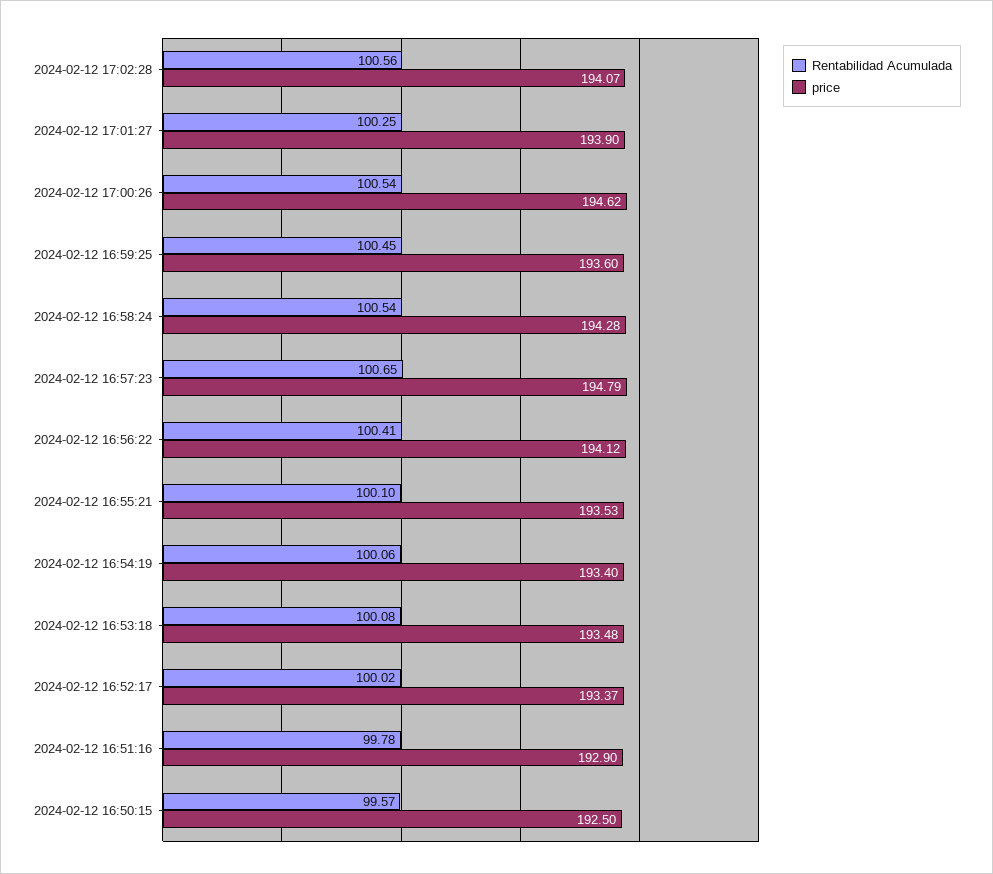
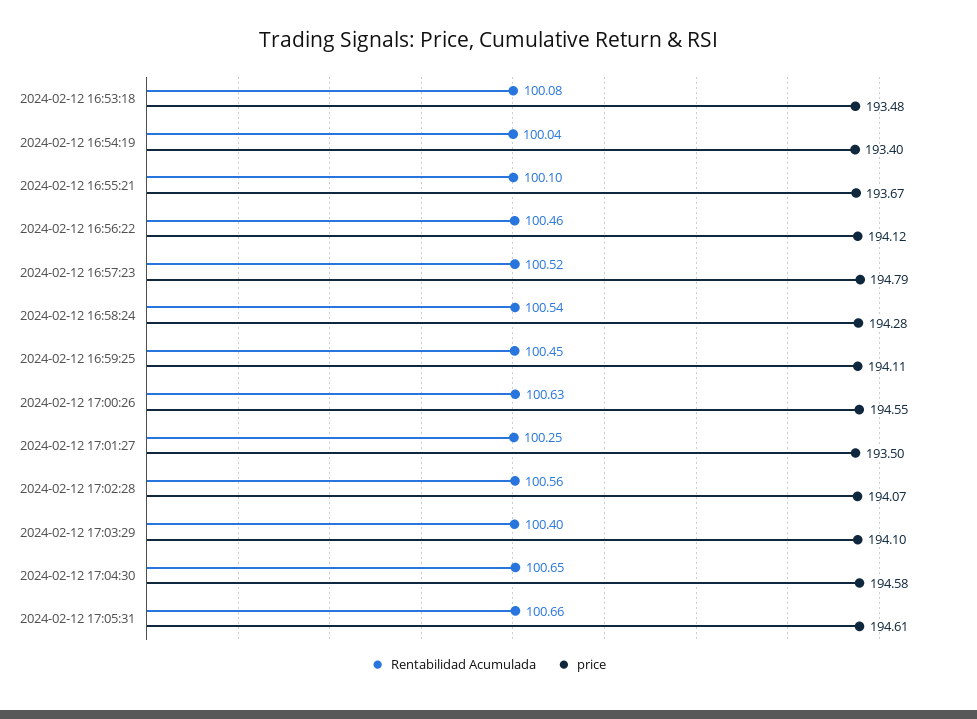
price, 2024-02-12 17:01:27: 193.9 -> 193.5
Rentabilidad Acumulada, 2024-02-12 17:00:26: 100.54 -> 100.63
price, 2024-02-12 17:00:26: 194.62 -> 194.55
price, 2024-02-12 16:59:25: 193.6 -> 194.11
Rentabilidad Acumulada, 2024-02-12 16:57:23: 100.65 -> 100.52
Rentabilidad Acumulada, 2024-02-12 16:56:22: 100.41 -> 100.46
price, 2024-02-12 16:55:21: 193.53 -> 193.67
Rentabilidad Acumulada, 2024-02-12 16:54:19: 100.06 -> 100.04
Rentabilidad Acumulada, 2024-02-12 16:52:17: 100.02 -> none
price, 2024-02-12 16:52:17: 193.37 -> none
Rentabilidad Acumulada, 2024-02-12 16:51:16: 99.78 -> none
price, 2024-02-12 16:51:16: 192.9 -> none
Rentabilidad Acumulada, 2024-02-12 16:50:15: 99.57 -> none
price, 2024-02-12 16:50:15: 192.5 -> none
Rentabilidad Acumulada, 2024-02-12 17:03:29: none -> 100.4
price, 2024-02-12 17:03:29: none -> 194.1
Rentabilidad Acumulada, 2024-02-12 17:04:30: none -> 100.65
price, 2024-02-12 17:04:30: none -> 194.58
Rentabilidad Acumulada, 2024-02-12 17:05:31: none -> 100.66
price, 2024-02-12 17:05:31: none -> 194.61

